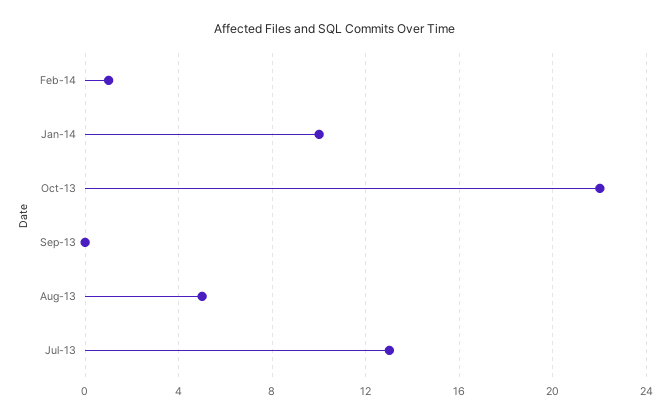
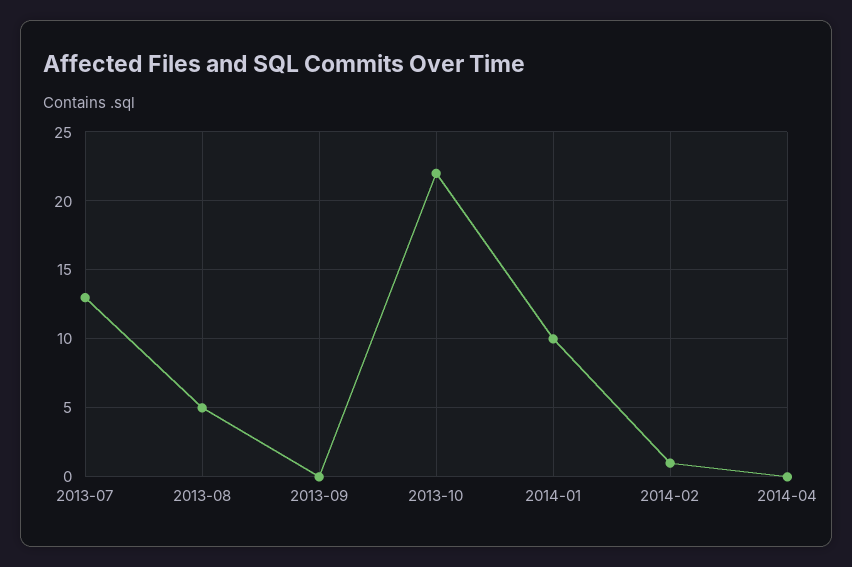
2014-04: none -> 0

